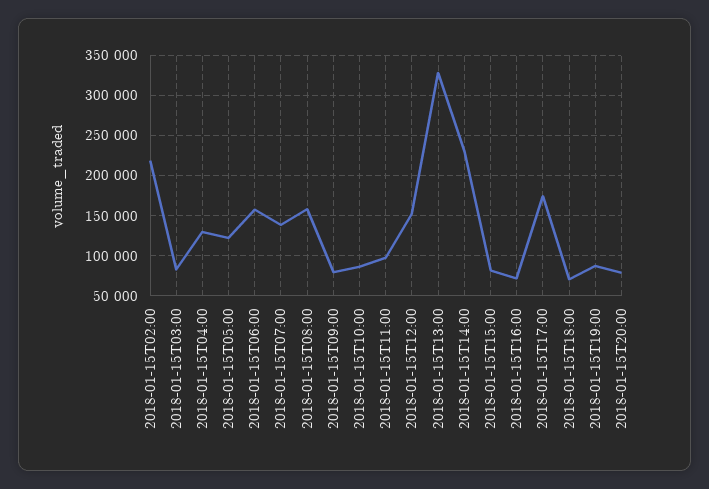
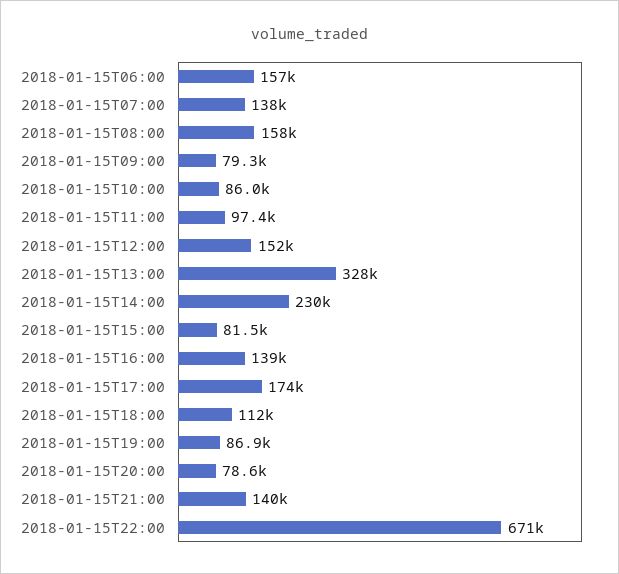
2018-01-15T02:00: 220000 -> none
2018-01-15T03:00: 80000 -> none
2018-01-15T04:00: 130000 -> none
2018-01-15T05:00: 120000 -> none
2018-01-15T16:00: 70000 -> 139000
2018-01-15T18:00: 70000 -> 112000
2018-01-15T21:00: none -> 140000
2018-01-15T22:00: none -> 671000

